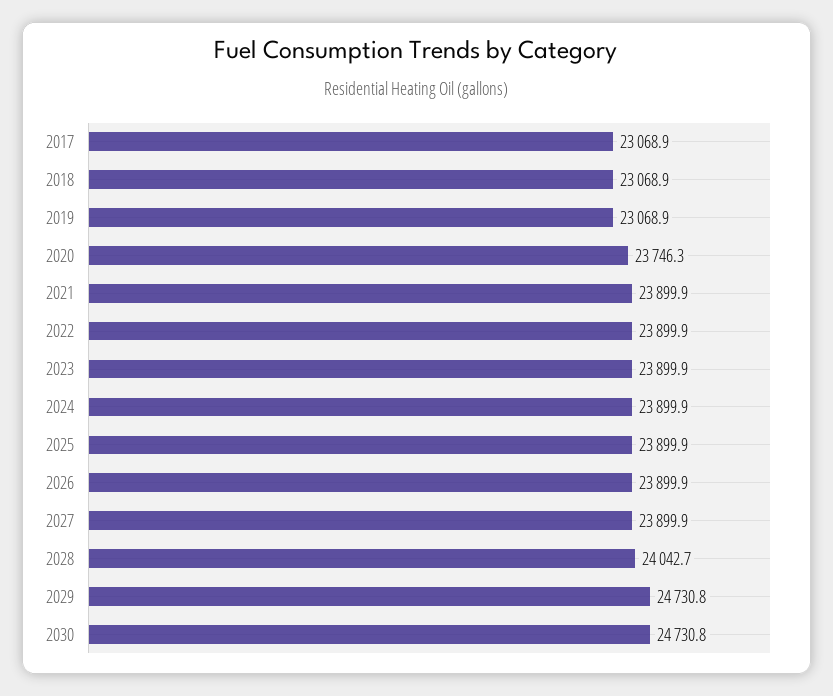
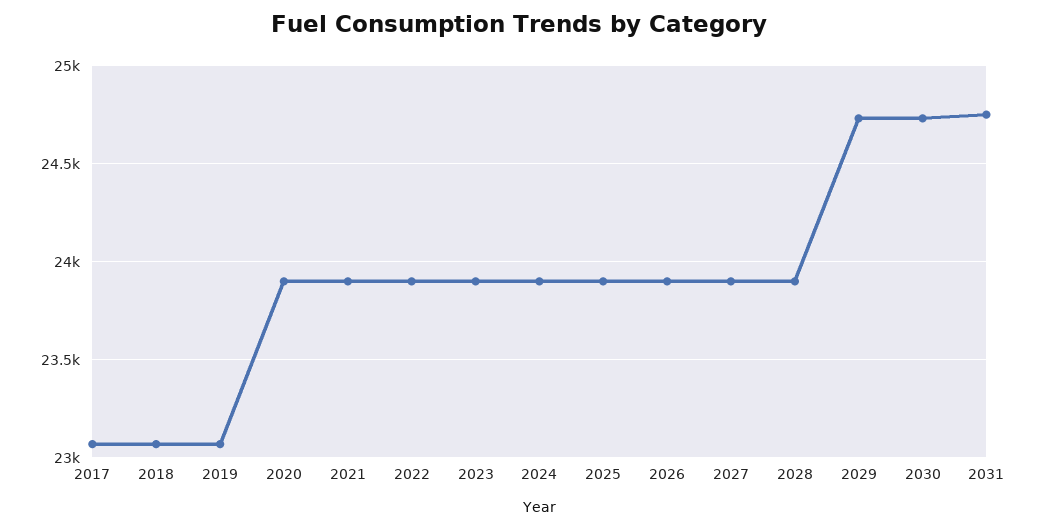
2020: 23746.3 -> 23900
2028: 24042.7 -> 23900
2031: none -> 24750

